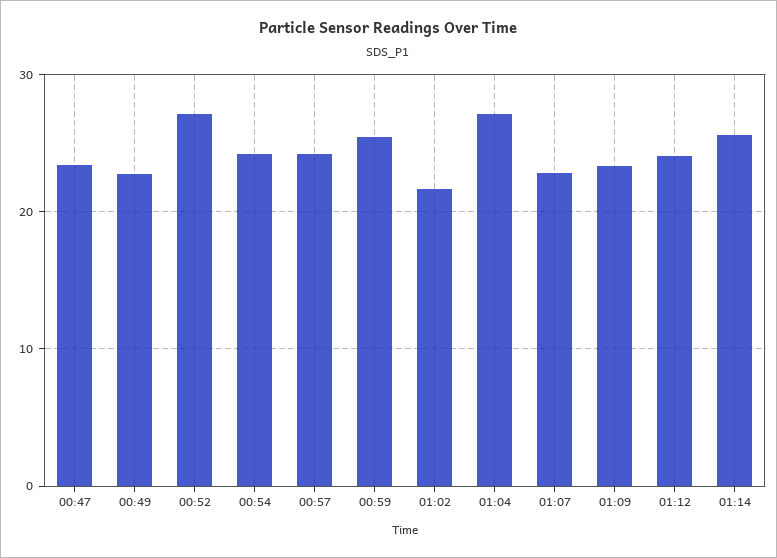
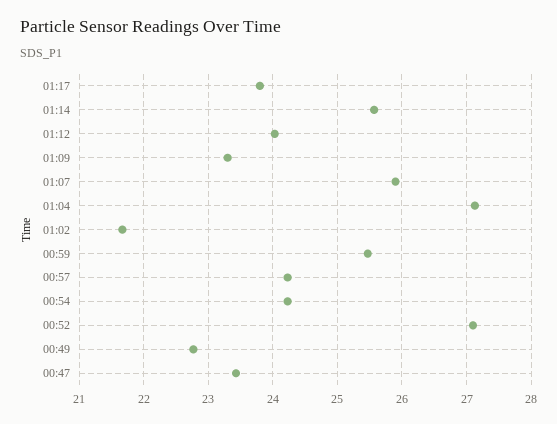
01:07: 23 -> 25.9
01:17: none -> 23.8

